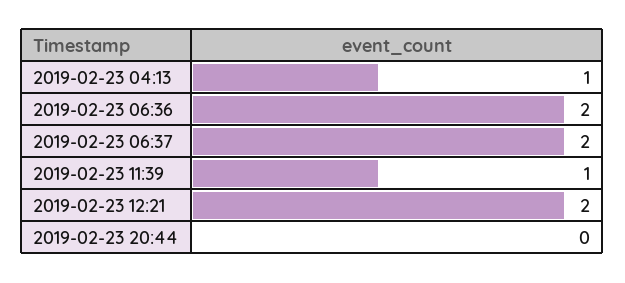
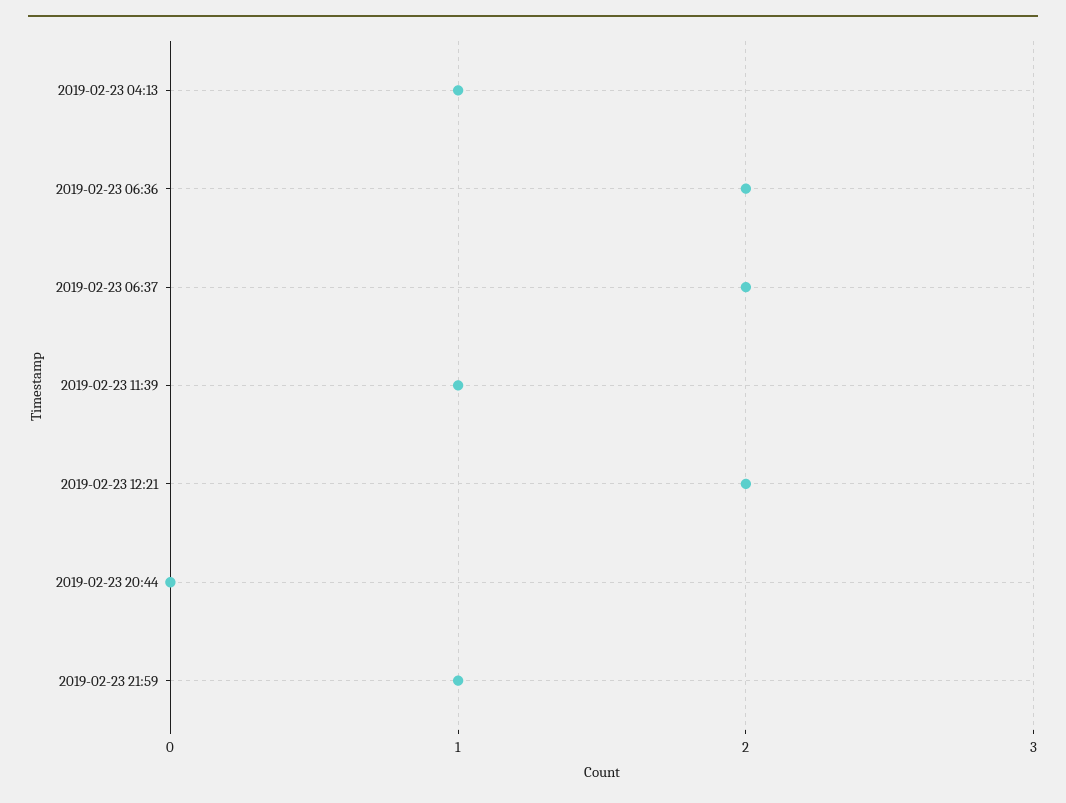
2019-02-23 21:59: none -> 1

